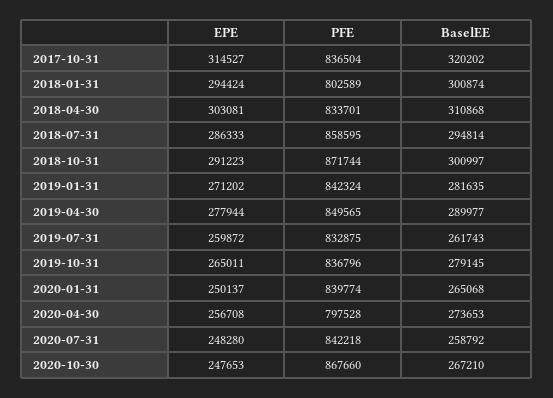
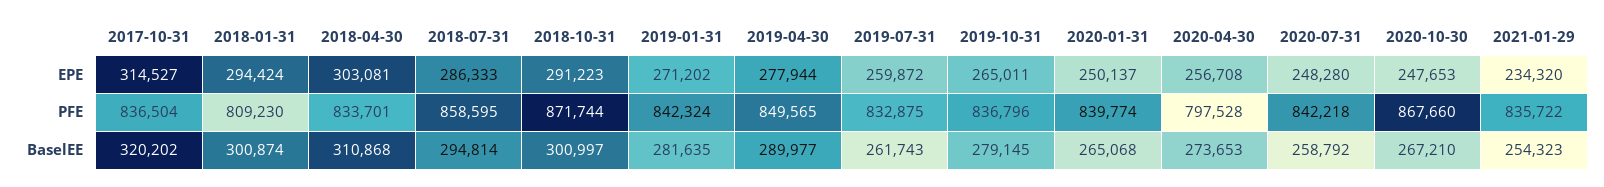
PFE, 2018-01-31: 802589 -> 809230
EPE, 2021-01-29: none -> 234320
PFE, 2021-01-29: none -> 835722
BaselEE, 2021-01-29: none -> 254323

